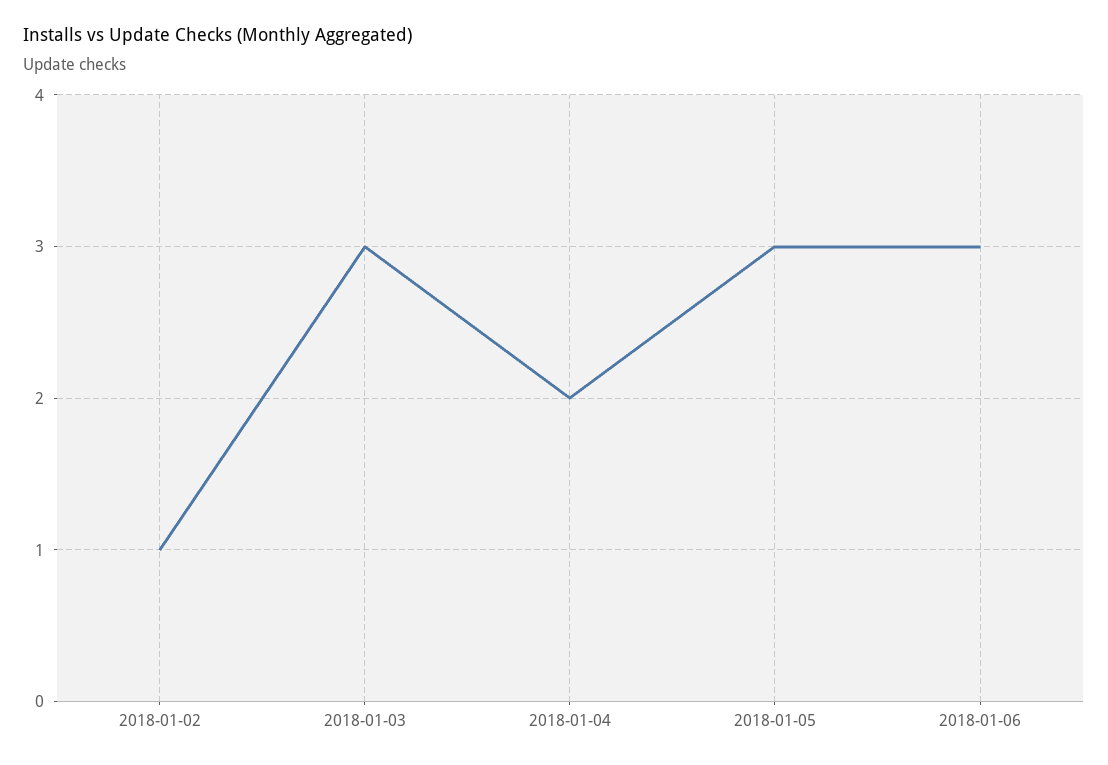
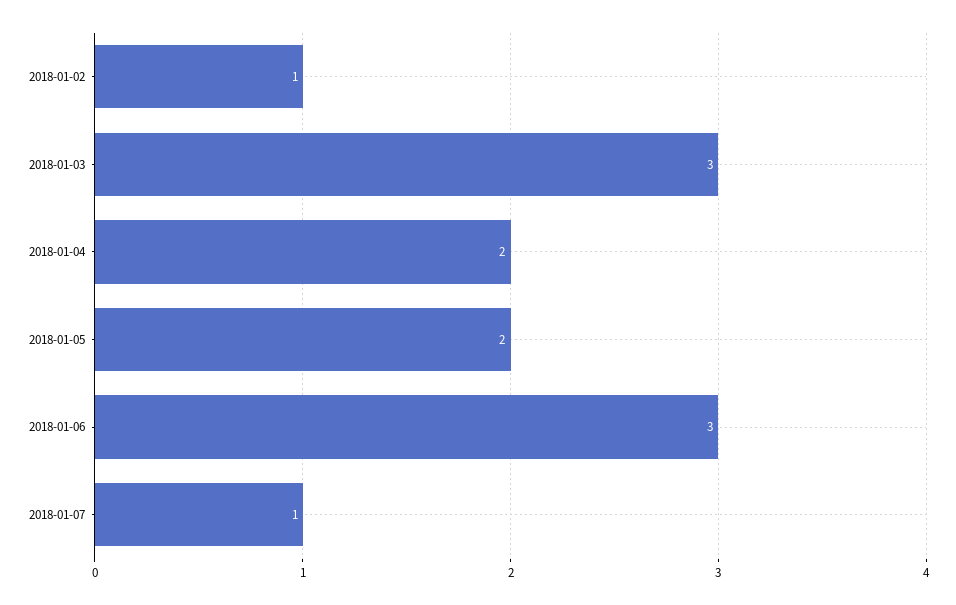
2018-01-05: 3 -> 2
2018-01-07: none -> 1

